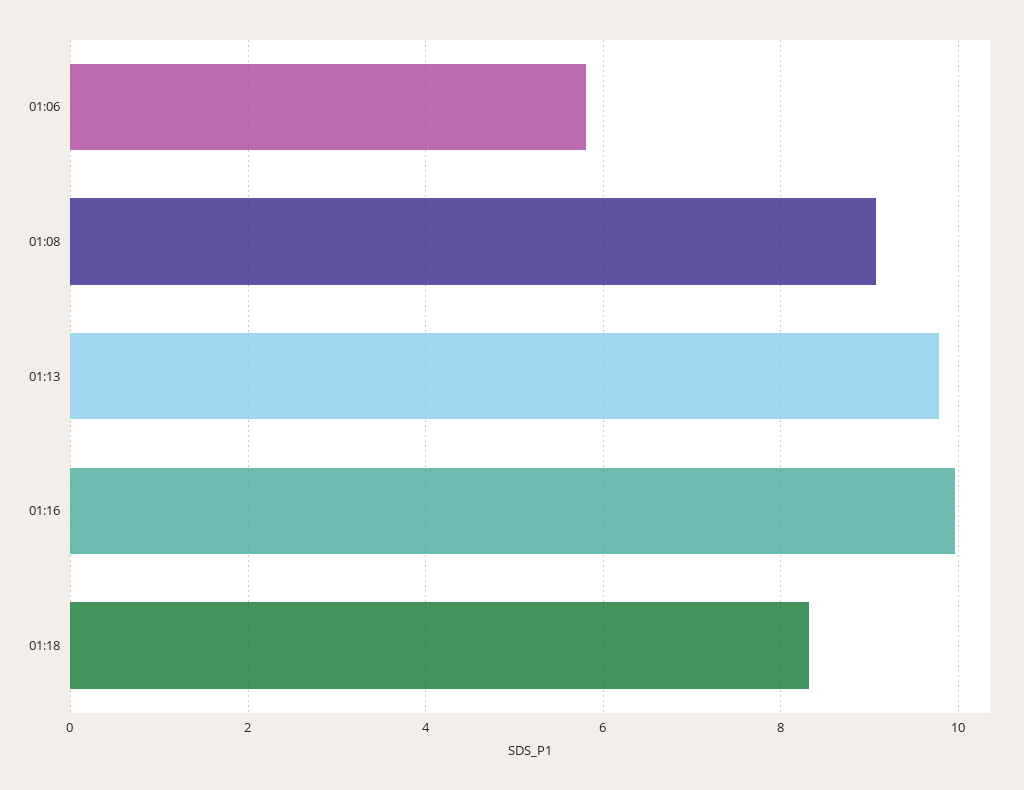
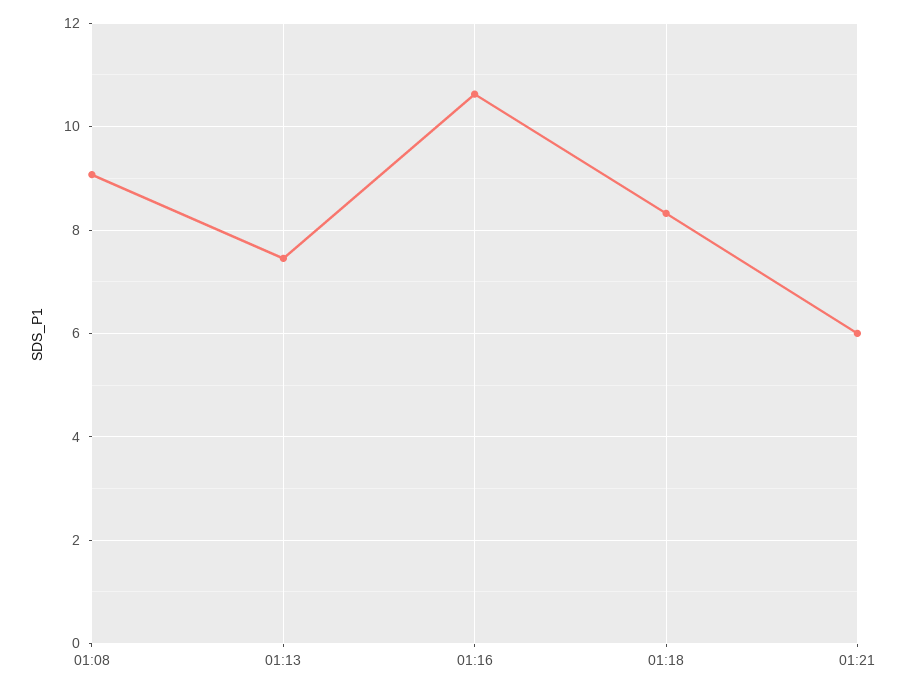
01:06: 5.8 -> none
01:13: 9.8 -> 7.4
01:16: 10 -> 10.6
01:21: none -> 6

